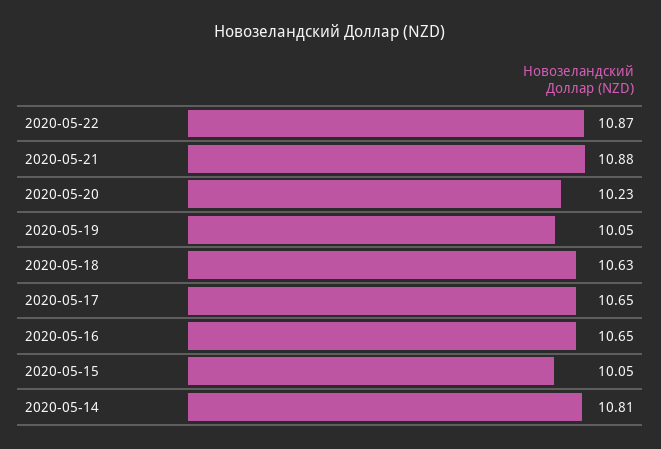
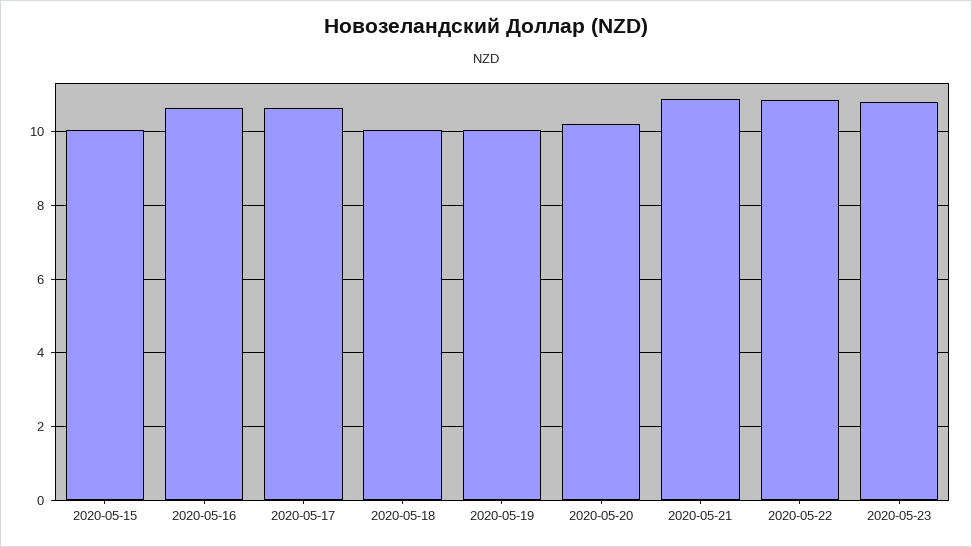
2020-05-18: 10.63 -> 10
2020-05-14: 10.81 -> none
2020-05-23: none -> 10.8

